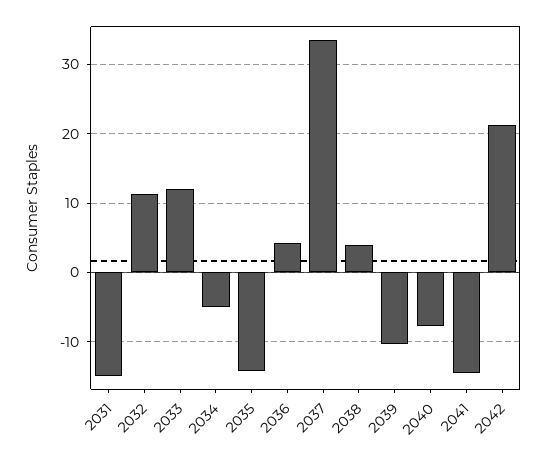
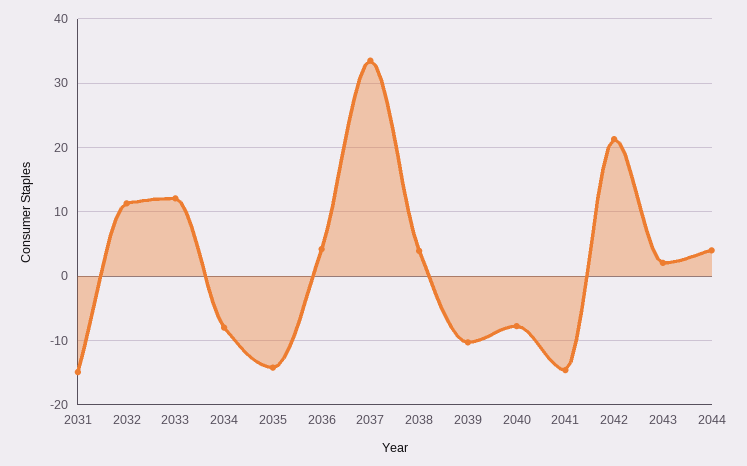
2034: -5 -> -8
2043: none -> 2
2044: none -> 4

